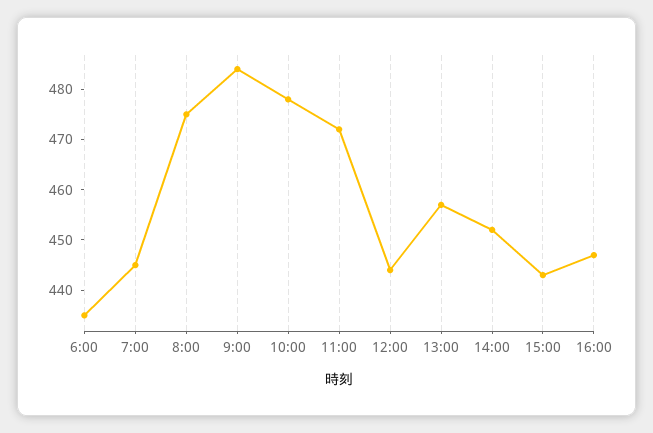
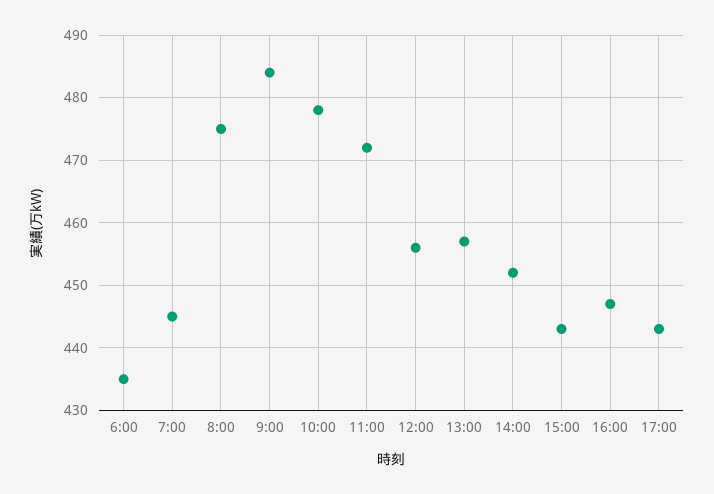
12:00: 445 -> 456
17:00: none -> 443

